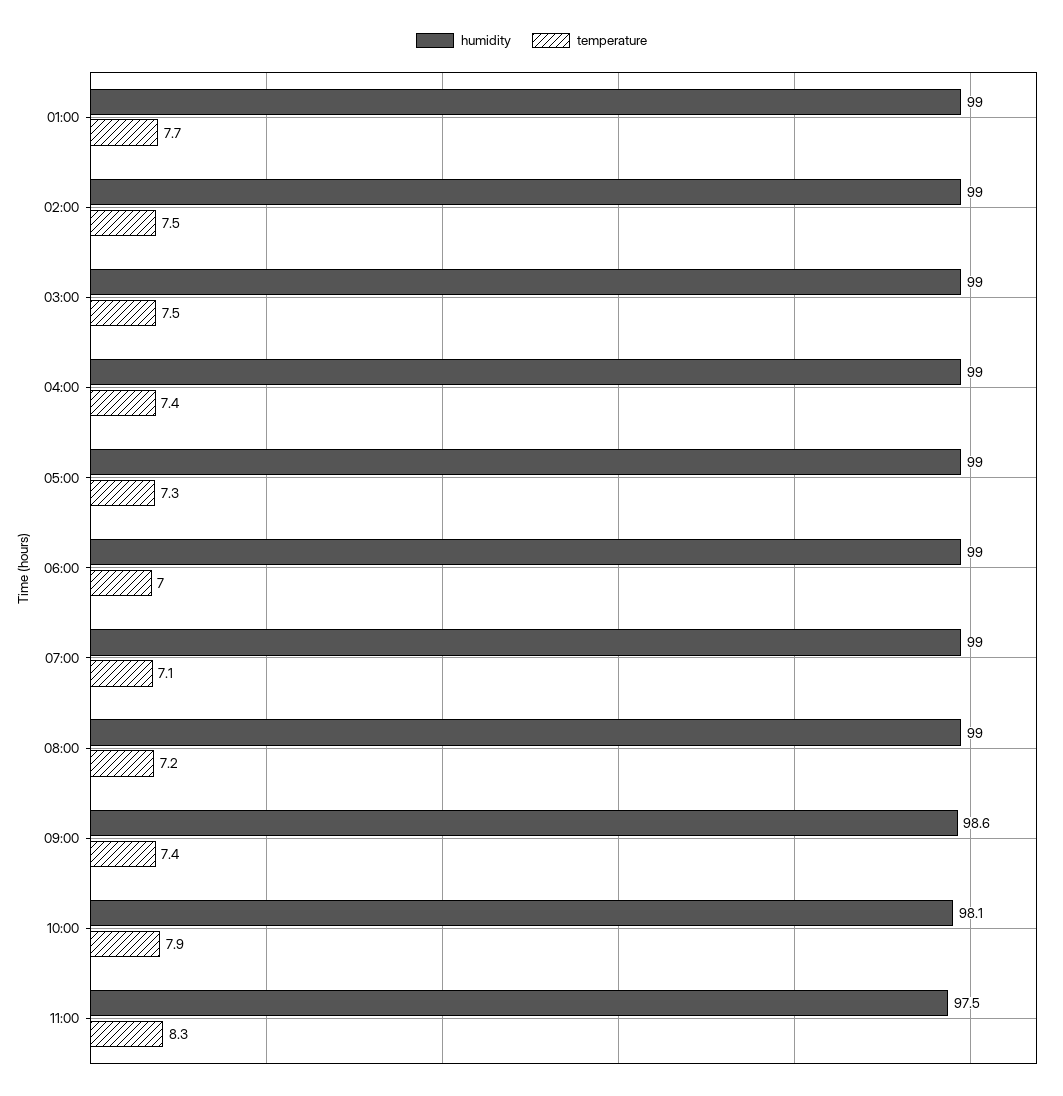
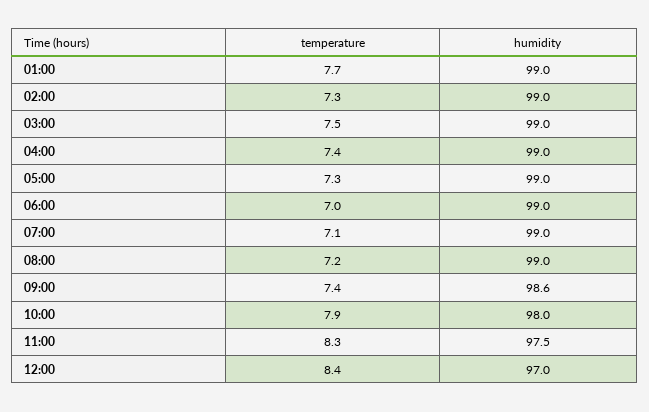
temperature, 02:00: 7.5 -> 7.3
humidity, 10:00: 98.1 -> 98
temperature, 12:00: none -> 8.4
humidity, 12:00: none -> 97

